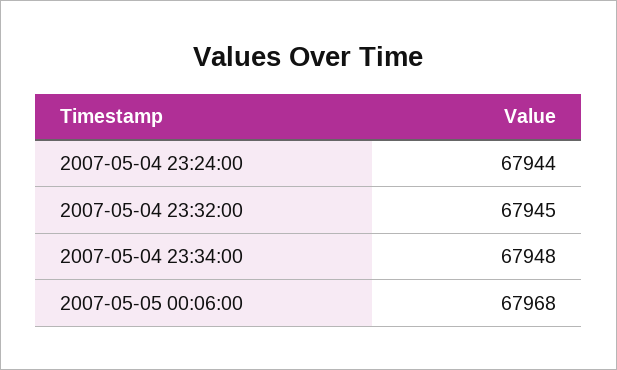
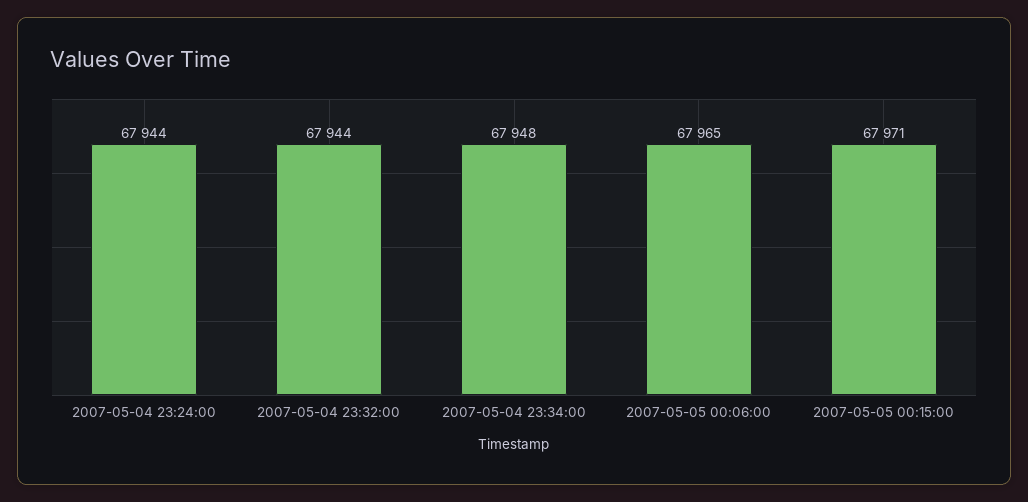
2007-05-04 23:32:00: 67945 -> 67944
2007-05-05 00:06:00: 67968 -> 67965
2007-05-05 00:15:00: none -> 67971

